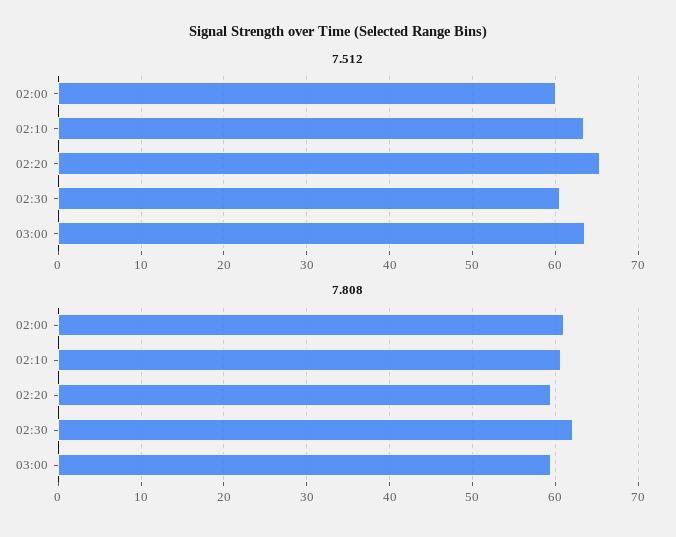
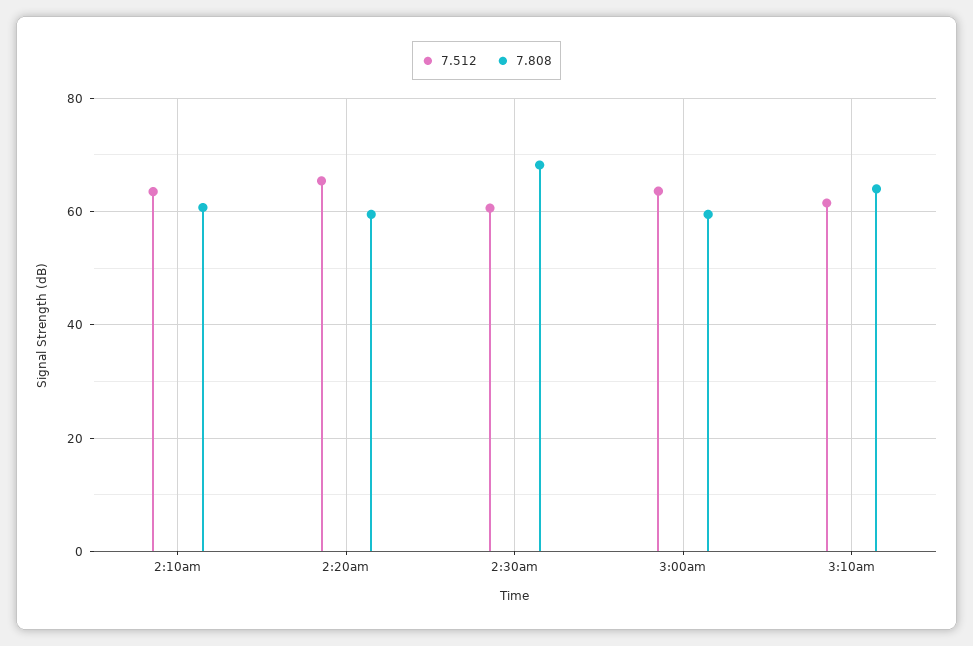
7.512, 02:00: 60 -> none
7.808, 02:00: 61 -> none
7.808, 02:30: 62 -> 68
7.512, 3:10am: none -> 62
7.808, 3:10am: none -> 64

